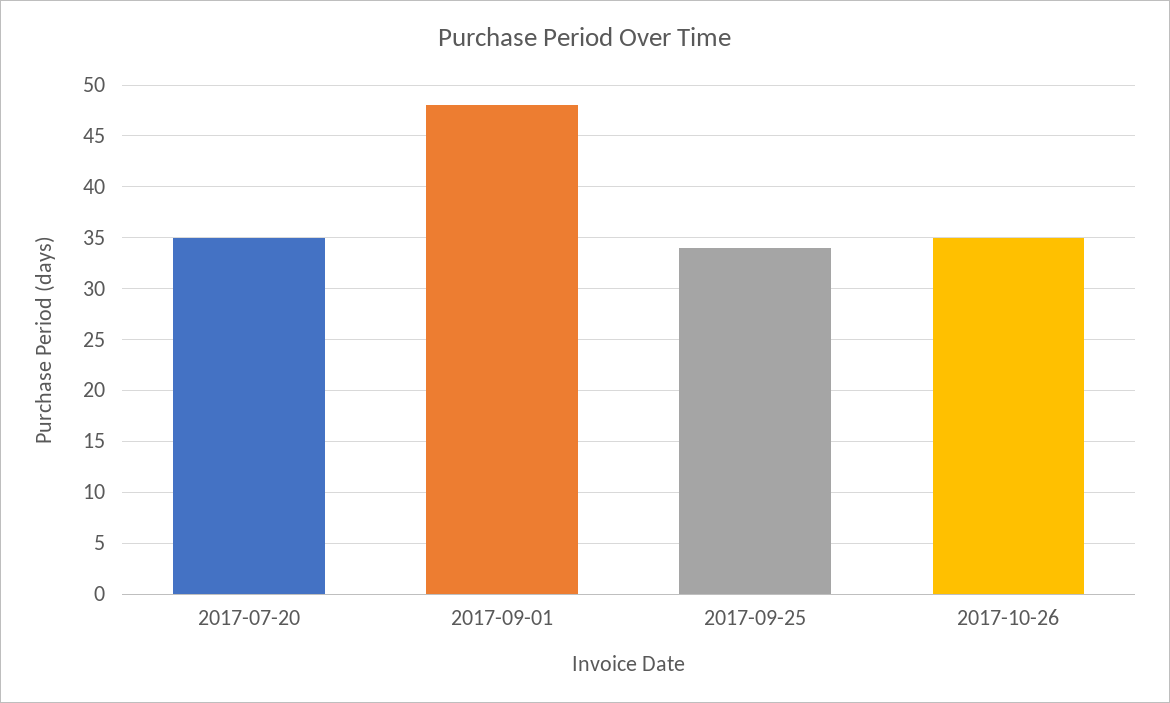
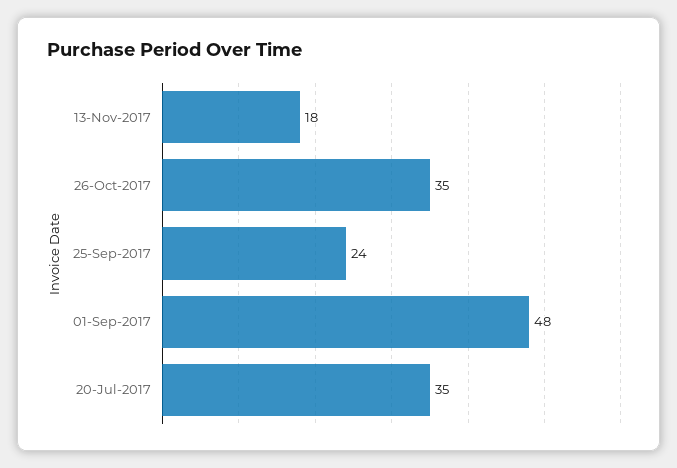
2017-09-25: 34 -> 24
13-Nov-2017: none -> 18

